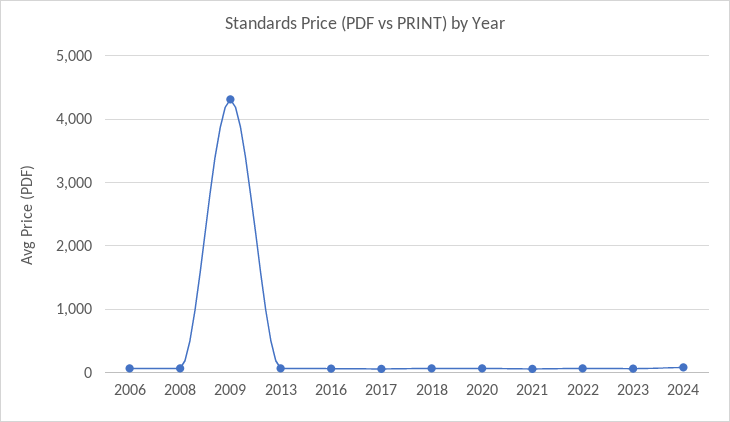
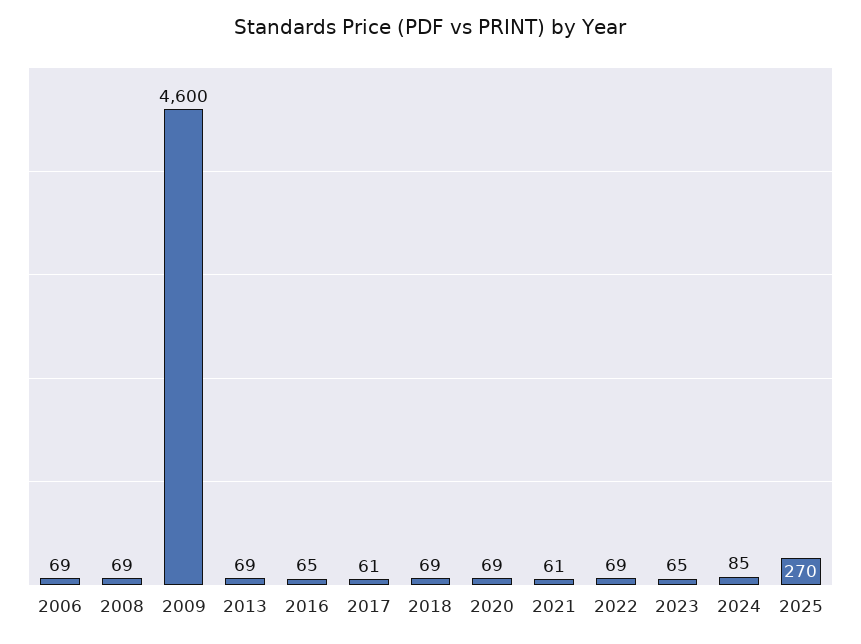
2009: 4300 -> 4600
2025: none -> 270

